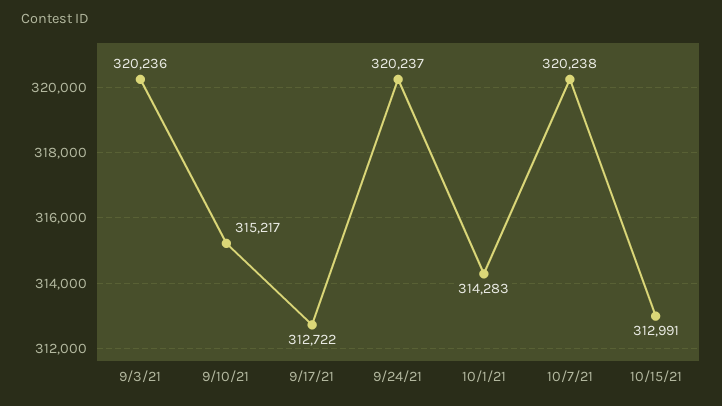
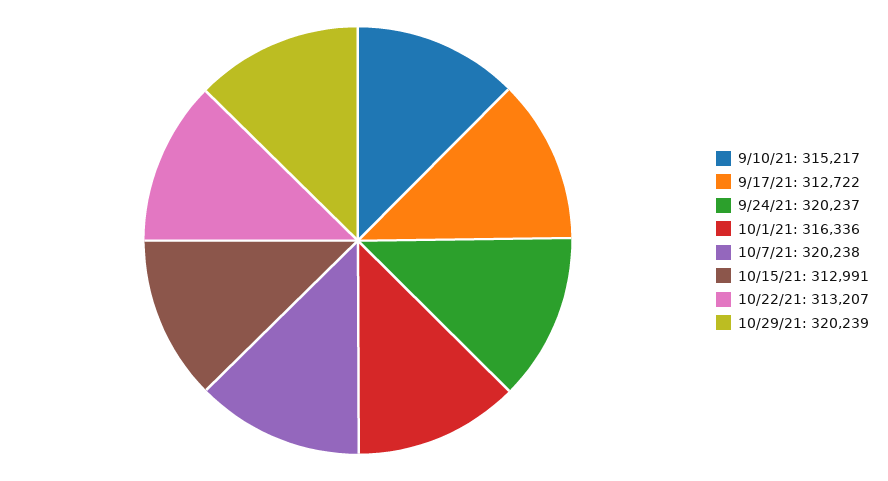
9/3/21: 320236 -> none
10/1/21: 314283 -> 316336
10/22/21: none -> 313207
10/29/21: none -> 320239

